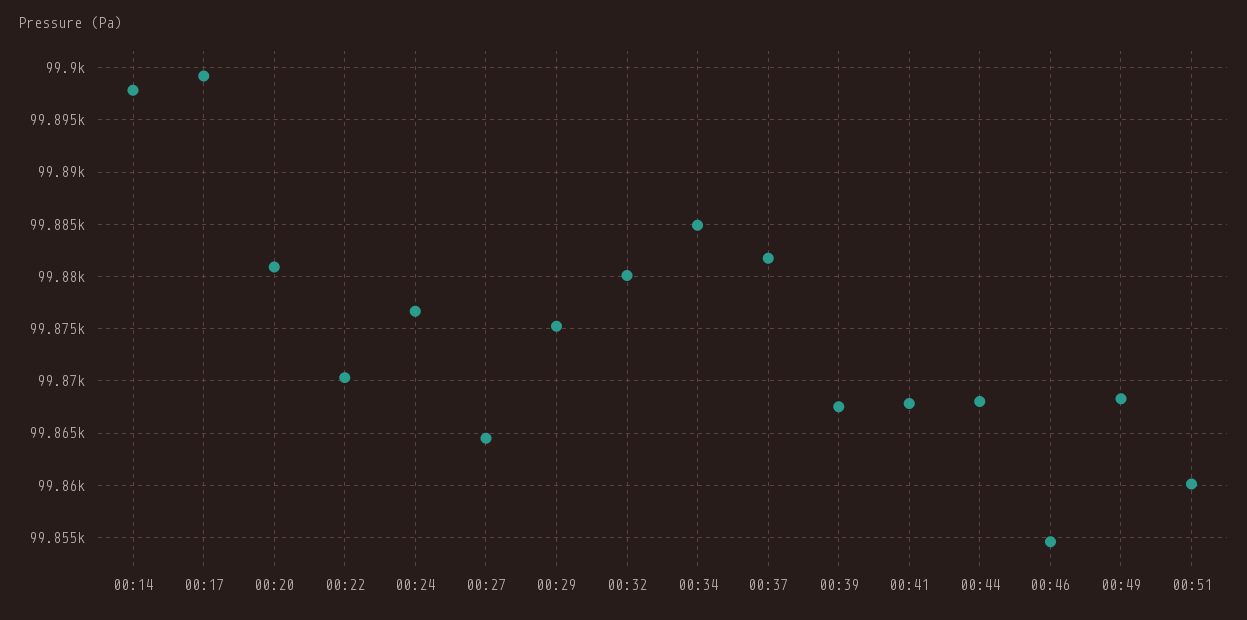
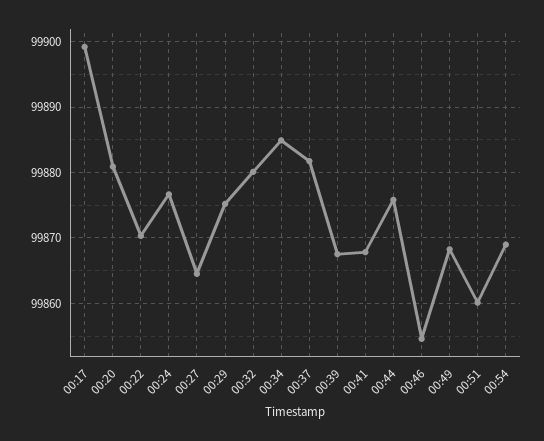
00:14: 99898 -> none
00:44: 99868 -> 99876
00:54: none -> 99869

